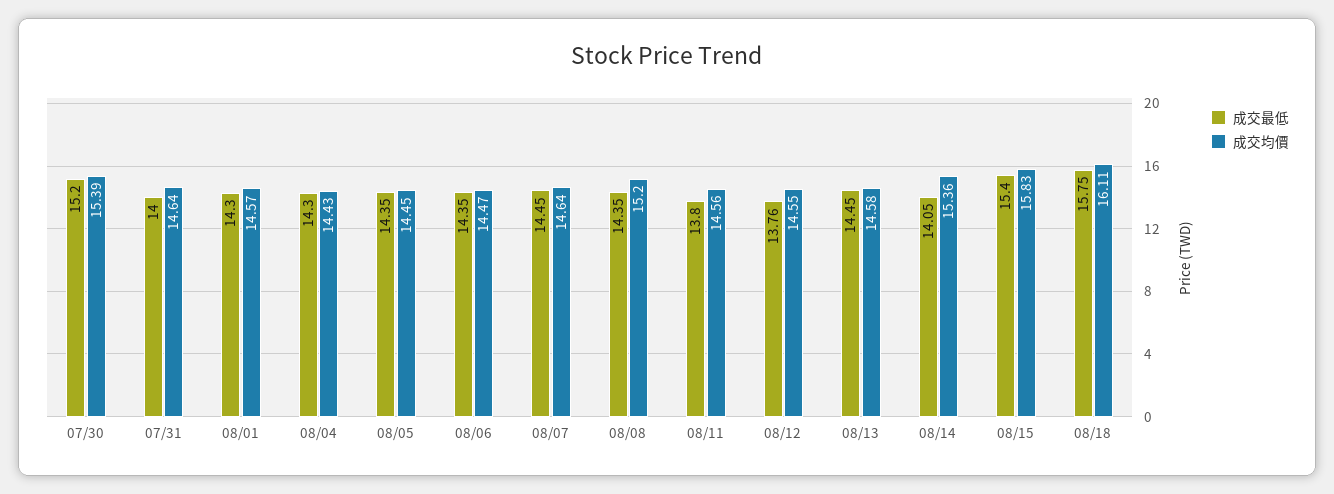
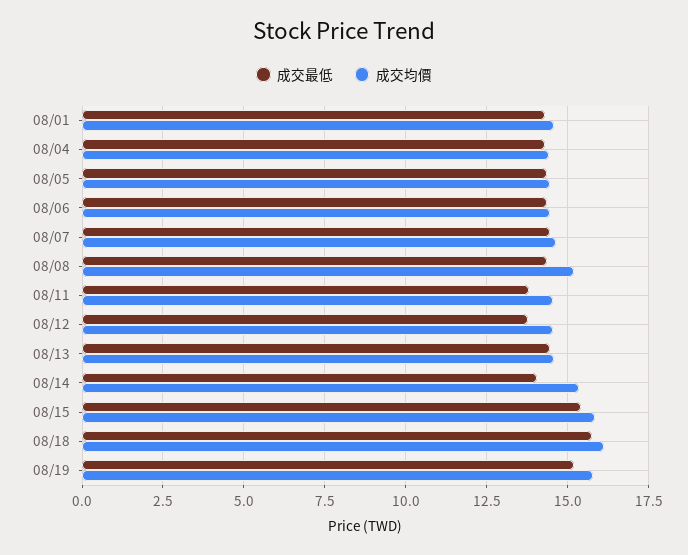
成交最低, 07/30: 15.2 -> none
成交均價, 07/30: 15.39 -> none
成交最低, 07/31: 14 -> none
成交均價, 07/31: 14.64 -> none
成交最低, 08/19: none -> 15.25
成交均價, 08/19: none -> 15.75

